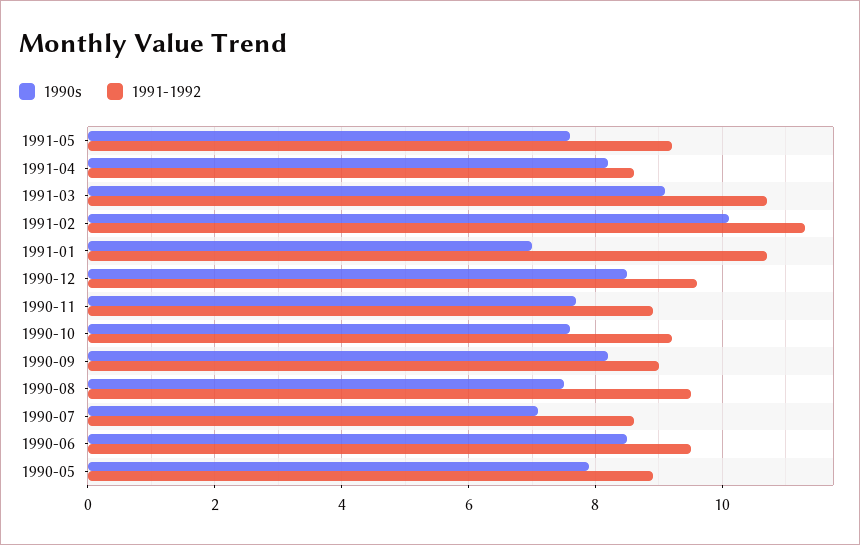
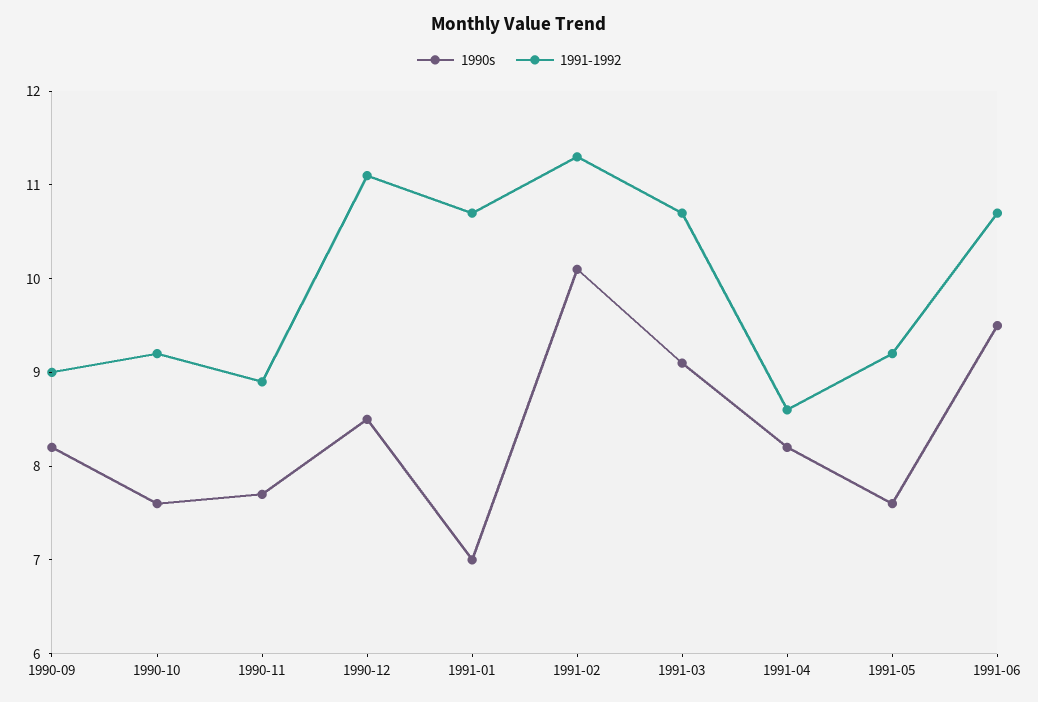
1991-1992, 1990-12: 9.5 -> 11.1
1990s, 1990-08: 7.5 -> none
1991-1992, 1990-08: 9.5 -> none
1990s, 1990-07: 7 -> none
1991-1992, 1990-07: 8.5 -> none
1990s, 1990-06: 8.5 -> none
1991-1992, 1990-06: 9.5 -> none
1990s, 1990-05: 8 -> none
1991-1992, 1990-05: 9 -> none
1990s, 1991-06: none -> 9.5
1991-1992, 1991-06: none -> 10.7

